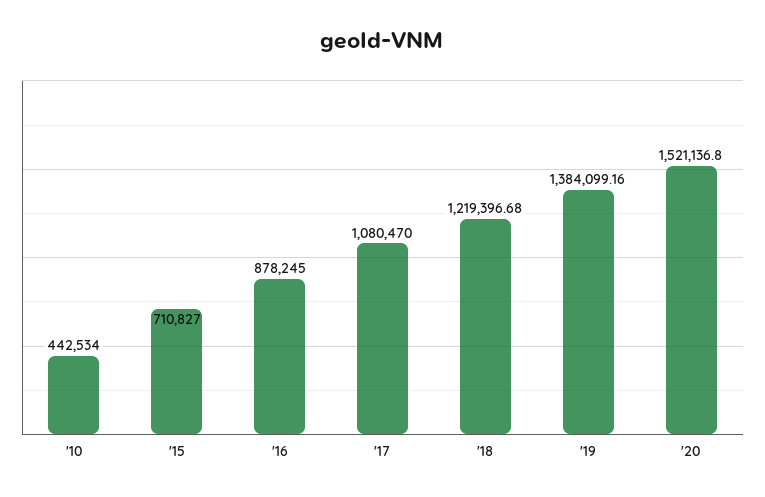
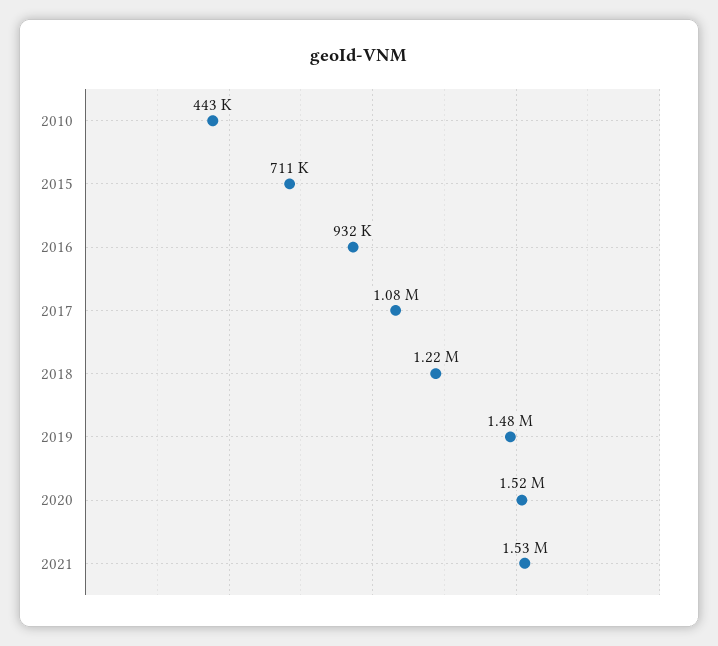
'16: 878245 -> 932000
'19: 1384099.16 -> 1480000
2021: none -> 1530000

